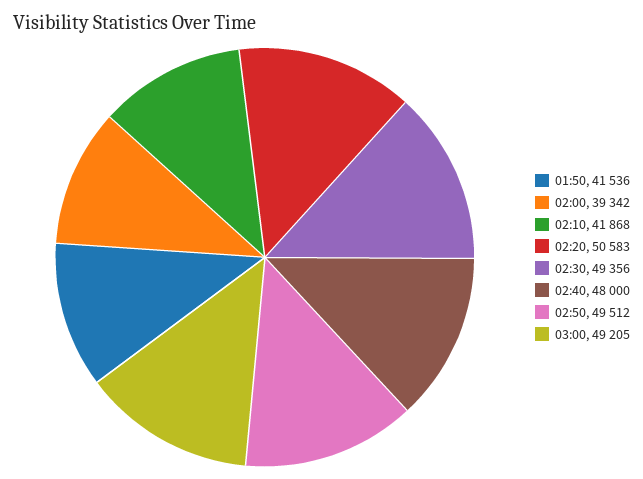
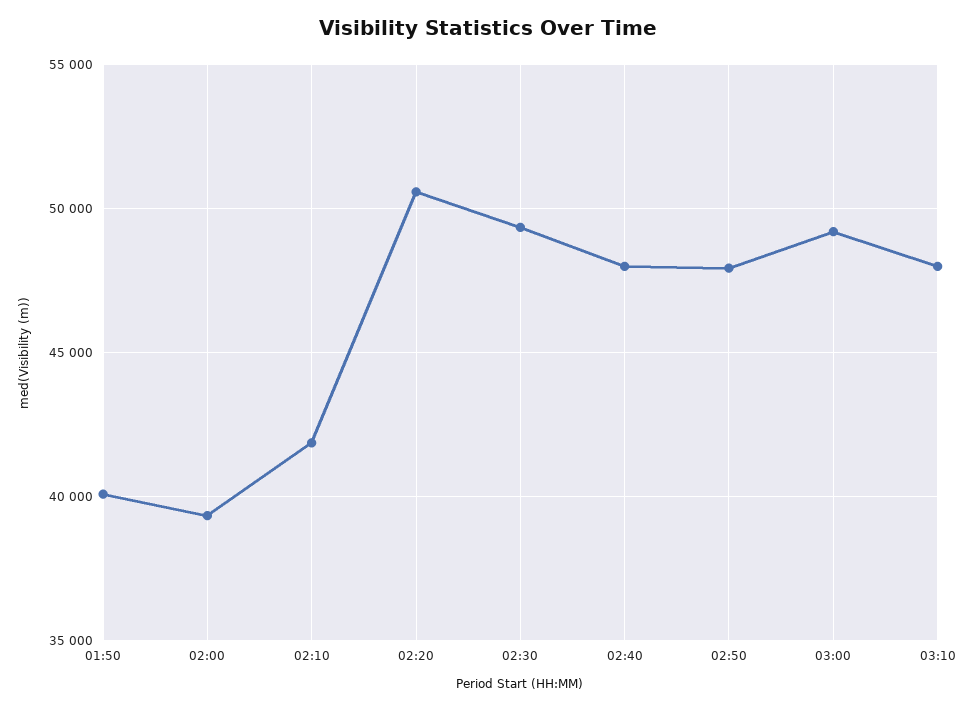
01:50: 41536 -> 40000
02:50: 49512 -> 48000
03:10: none -> 48000

